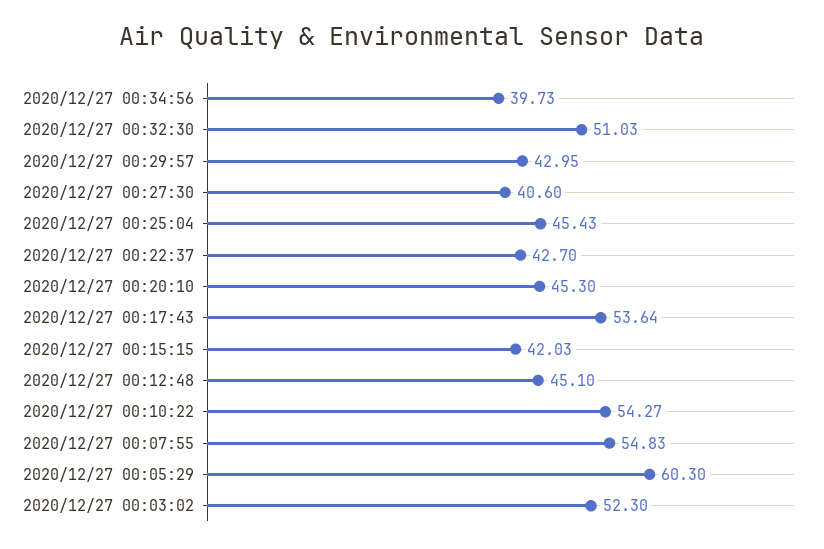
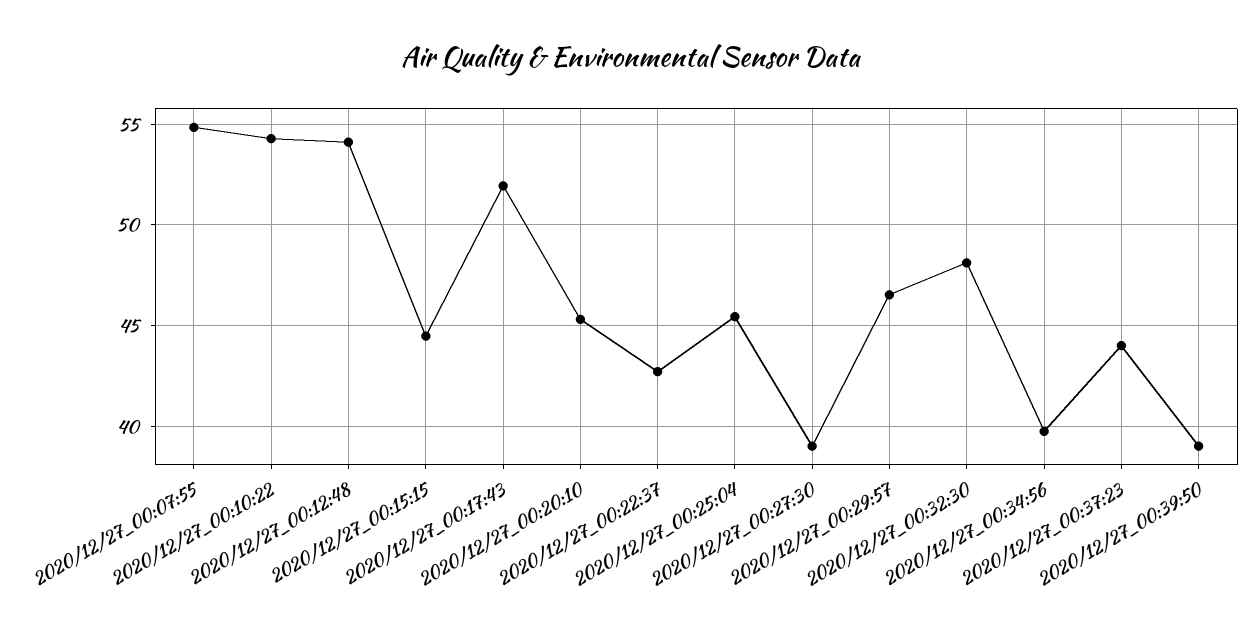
2020/12/27 00:32:30: 51.03 -> 48
2020/12/27 00:29:57: 42.95 -> 46.5
2020/12/27 00:27:30: 40.6 -> 39
2020/12/27 00:17:43: 53.64 -> 52
2020/12/27 00:15:15: 42.03 -> 44.5
2020/12/27 00:12:48: 45.1 -> 54
2020/12/27 00:05:29: 60.3 -> none
2020/12/27 00:03:02: 52.3 -> none
2020/12/27_00:37:23: none -> 44
2020/12/27_00:39:50: none -> 39

